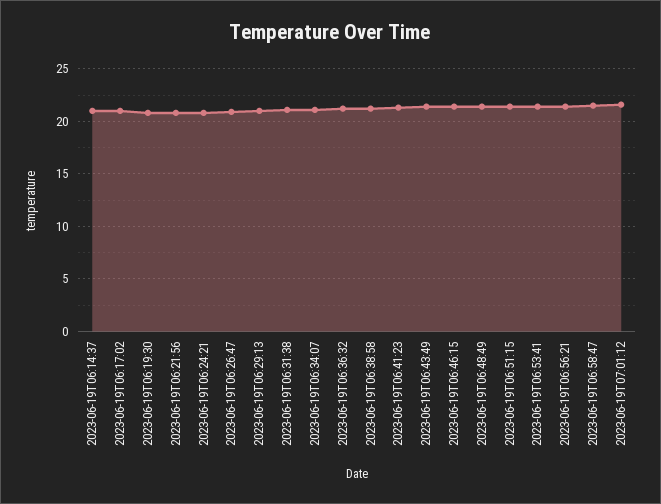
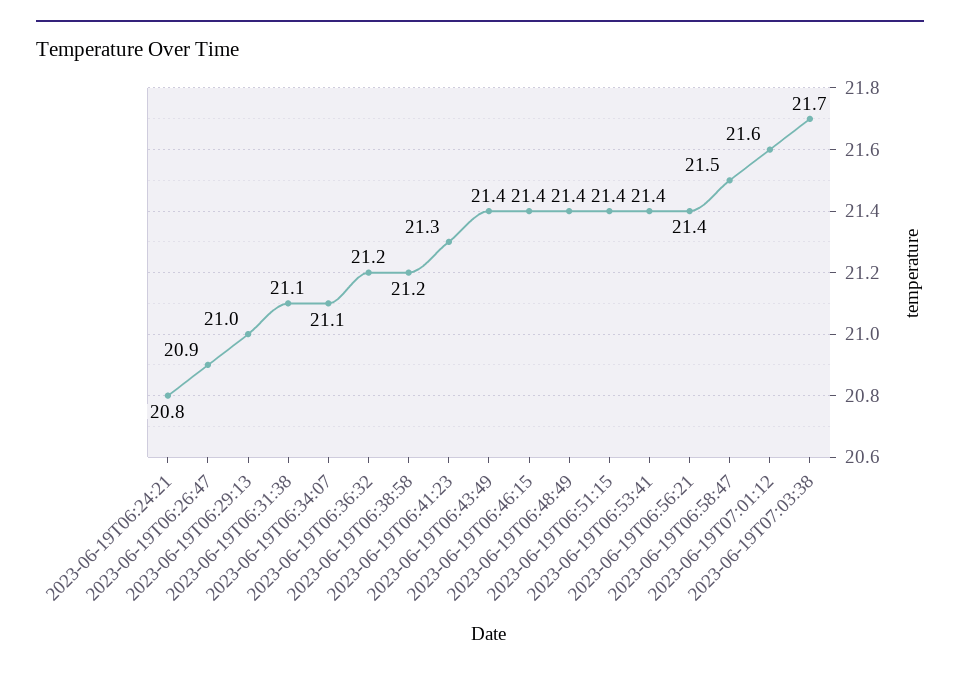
2023-06-19T06:14:37: 21 -> none
2023-06-19T06:17:02: 21 -> none
2023-06-19T06:19:30: 21 -> none
2023-06-19T06:21:56: 21 -> none
2023-06-19T07:03:38: none -> 21.7

